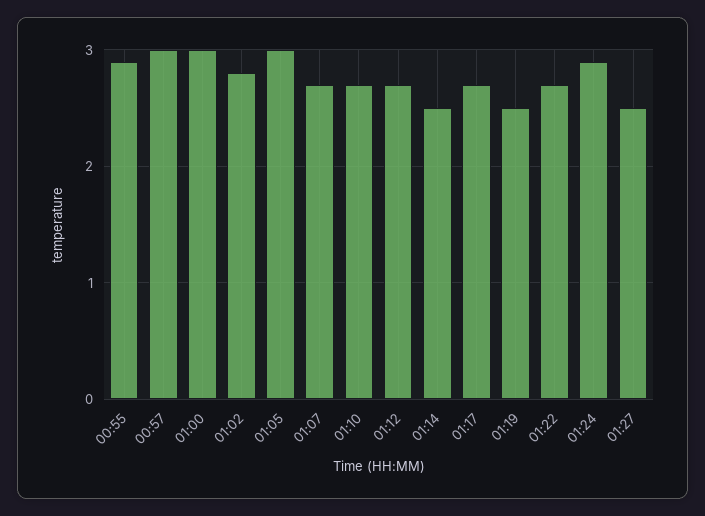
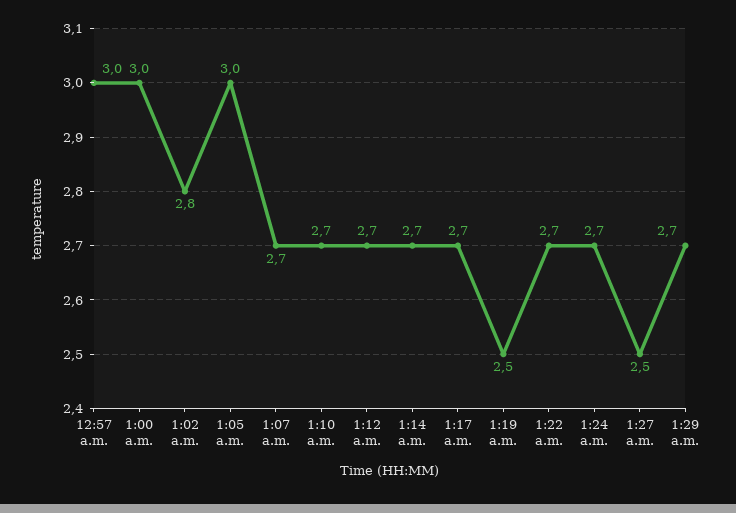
00:55: 2.9 -> none
01:14: 2.5 -> 2.7
01:24: 2.9 -> 2.7
1:29 a.m.: none -> 2.7

